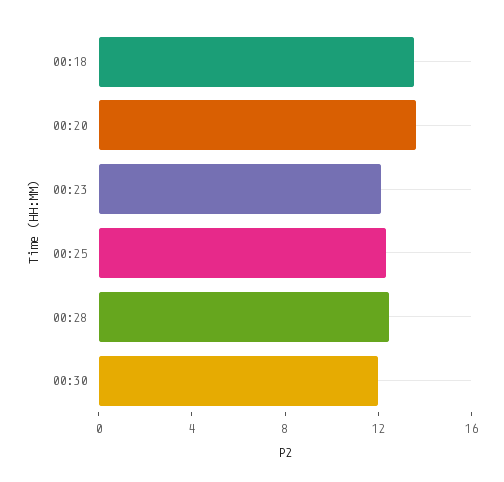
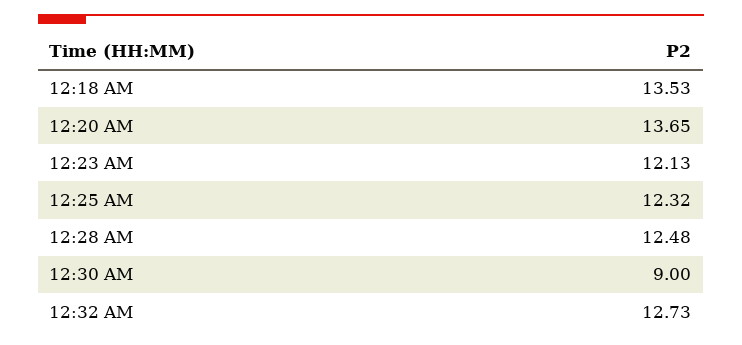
00:30: 12 -> 9
12:32 AM: none -> 12.73

